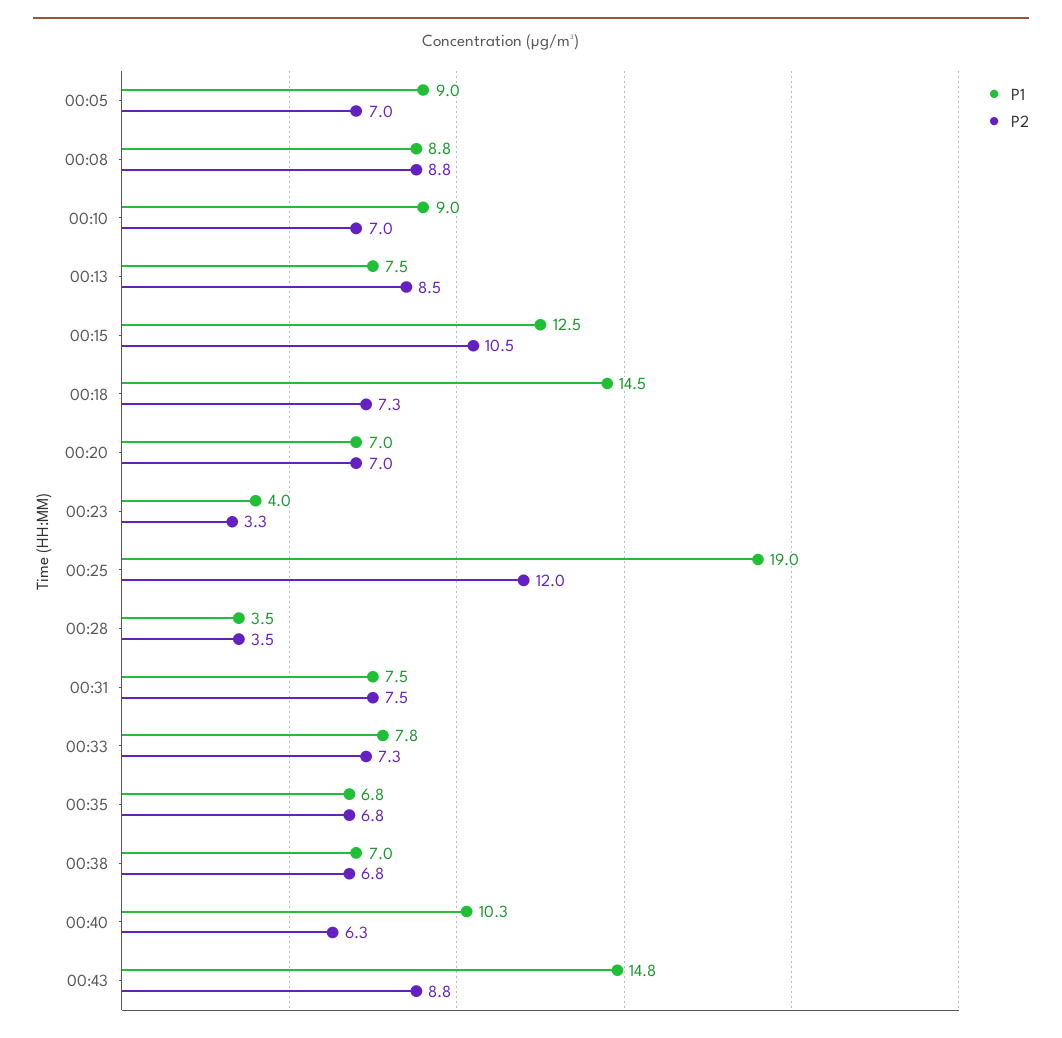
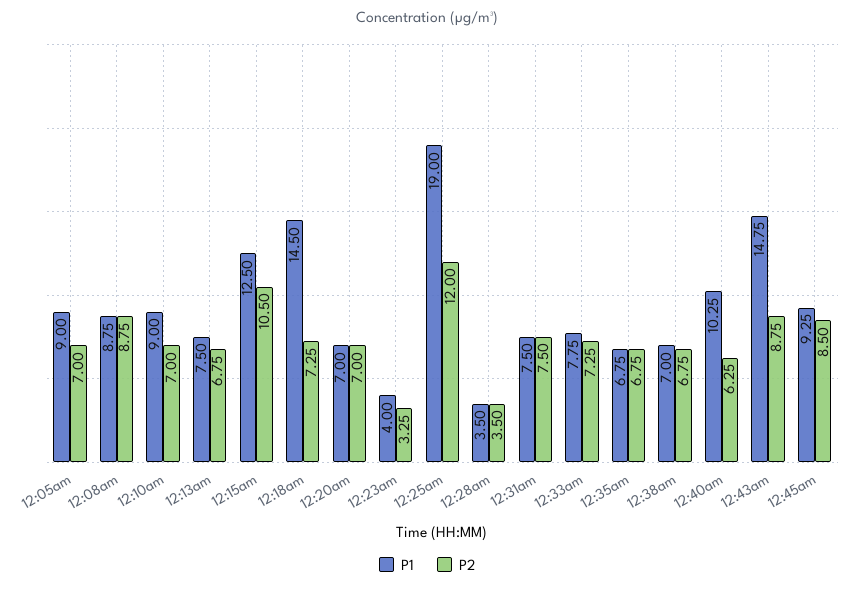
P2, 00:13: 8.5 -> 6.75
P1, 12:45am: none -> 9.25
P2, 12:45am: none -> 8.5

